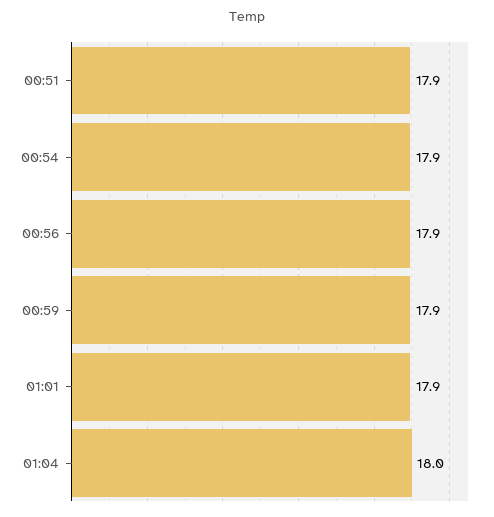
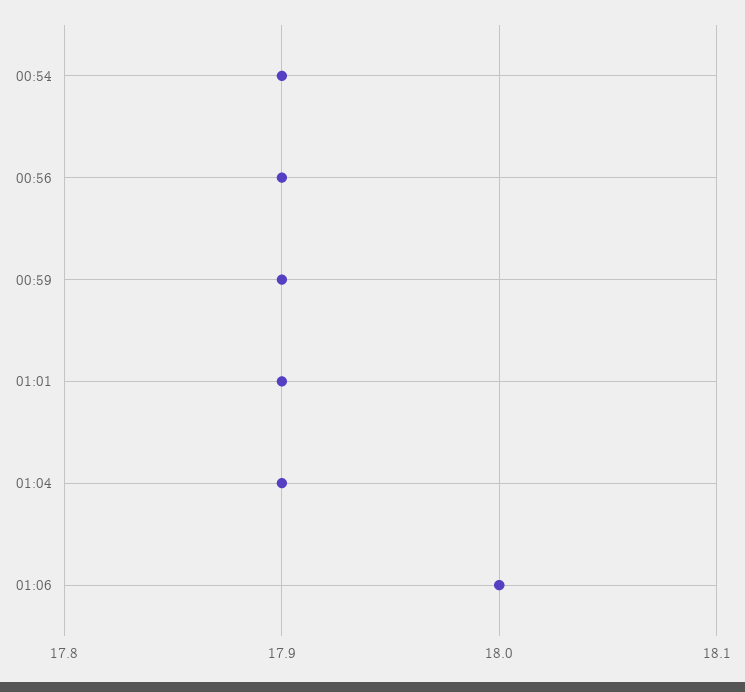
00:51: 17.9 -> none
01:04: 18 -> 17.9
01:06: none -> 18

